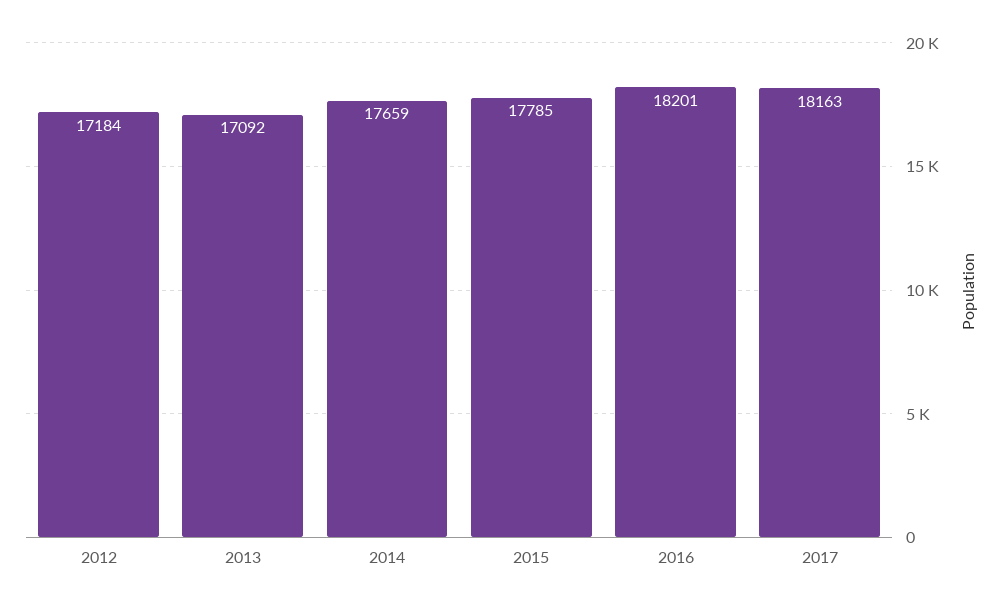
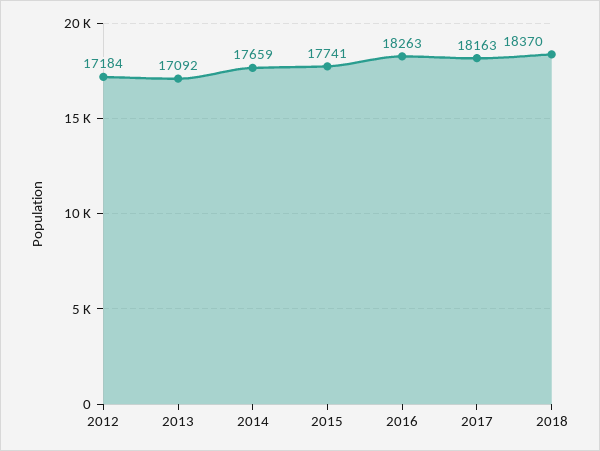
2015: 17785 -> 17741
2016: 18201 -> 18263
2018: none -> 18370

